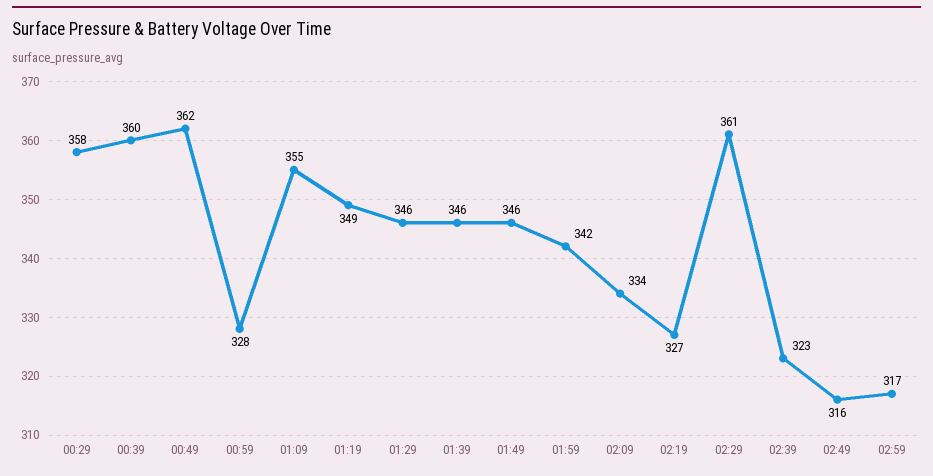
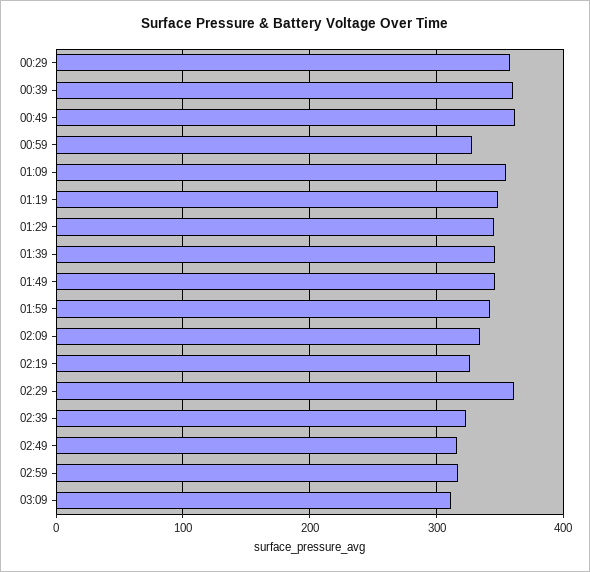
03:09: none -> 310

